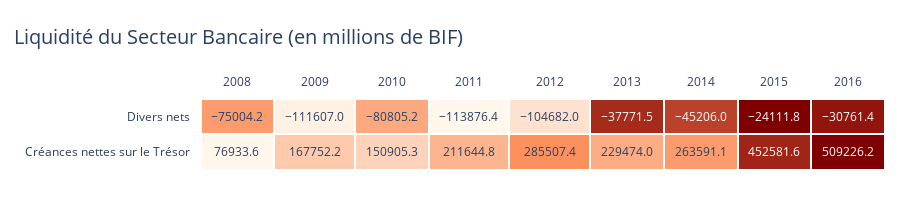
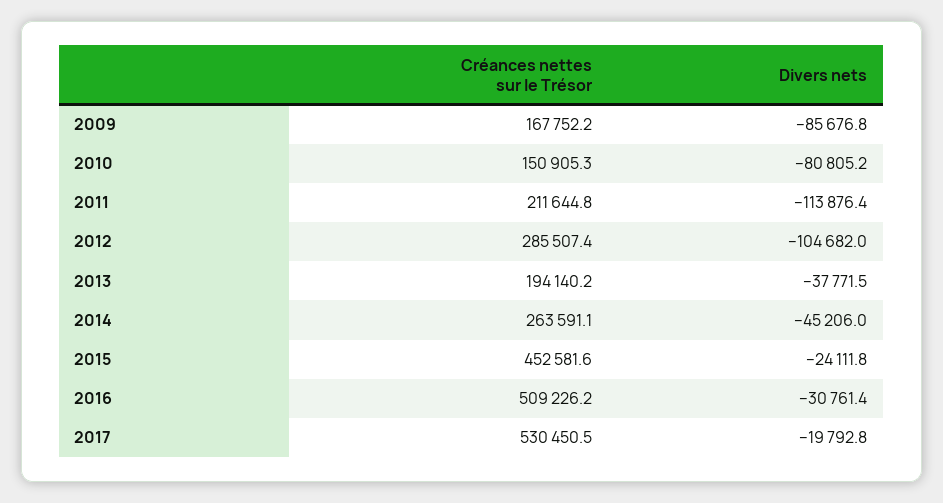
2008, Divers nets: -75004.2 -> none
2009, Divers nets: -111607 -> -85676.8
2008, Créances nettes sur le Trésor: 76933.6 -> none
2013, Créances nettes sur le Trésor: 229474 -> 194140.2
2017, Créances nettes sur le Trésor: none -> 530450.5
2017, Divers nets: none -> -19792.8

